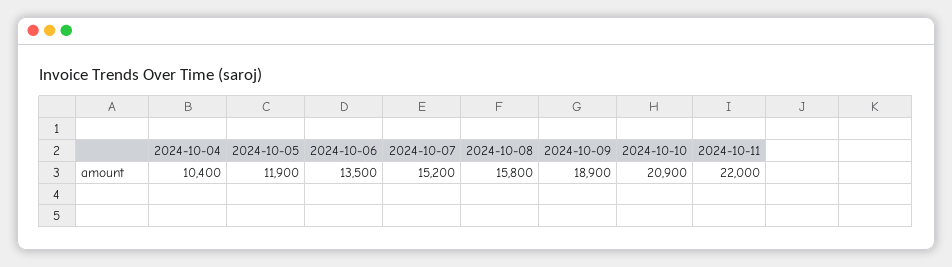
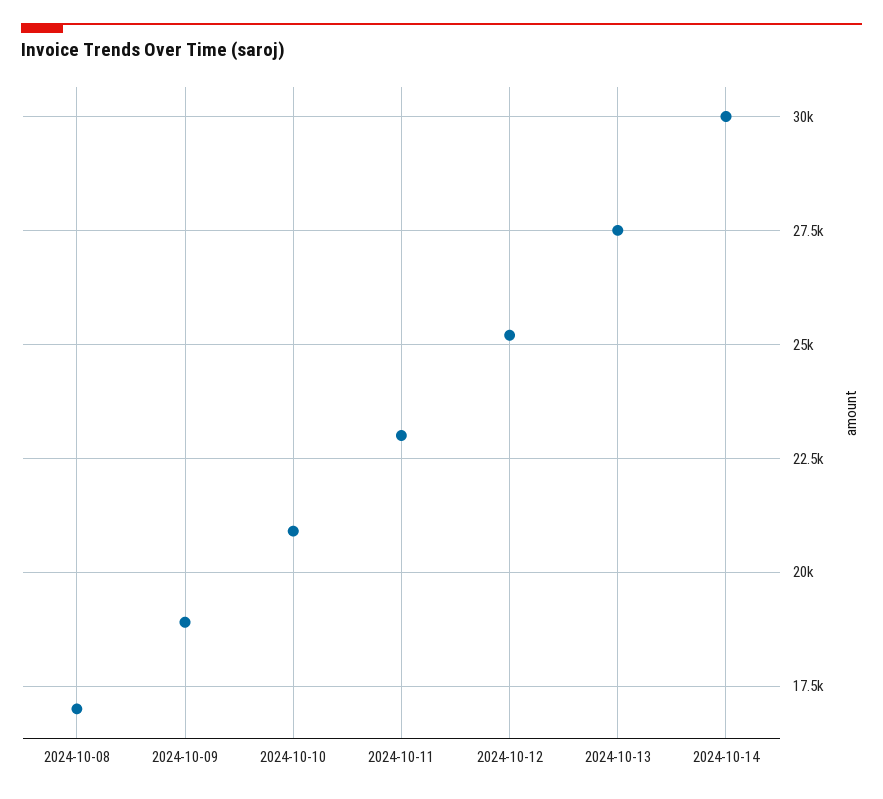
2024-10-04: 10400 -> none
2024-10-05: 11900 -> none
2024-10-06: 13500 -> none
2024-10-07: 15200 -> none
2024-10-08: 15800 -> 17000
2024-10-11: 22000 -> 23000
2024-10-12: none -> 25250
2024-10-13: none -> 27500
2024-10-14: none -> 30000

